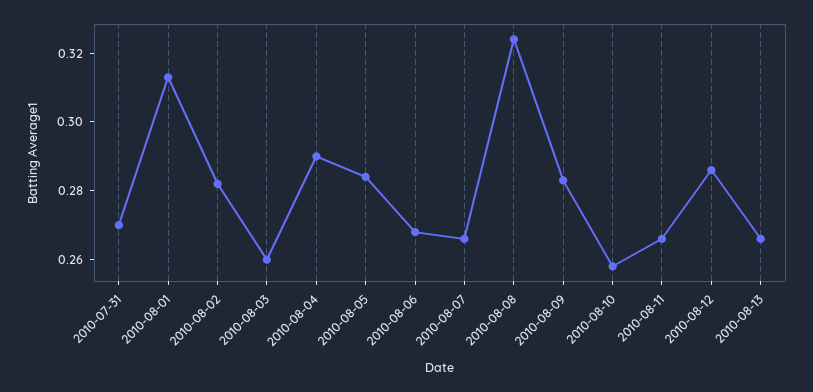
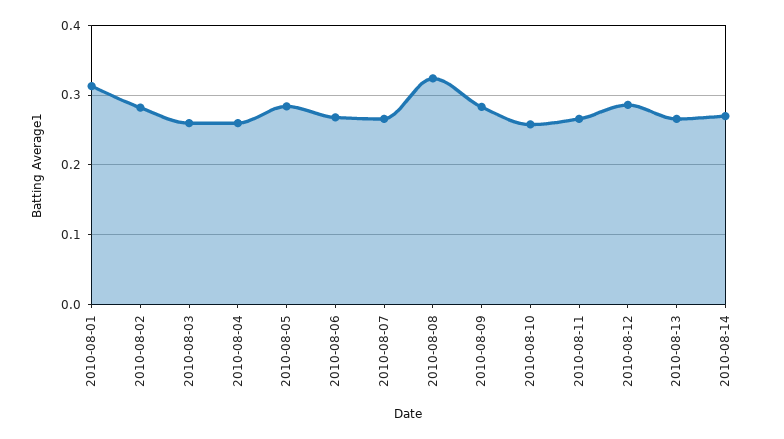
2010-07-31: 0.27 -> none
2010-08-04: 0.29 -> 0.26
2010-08-14: none -> 0.27

